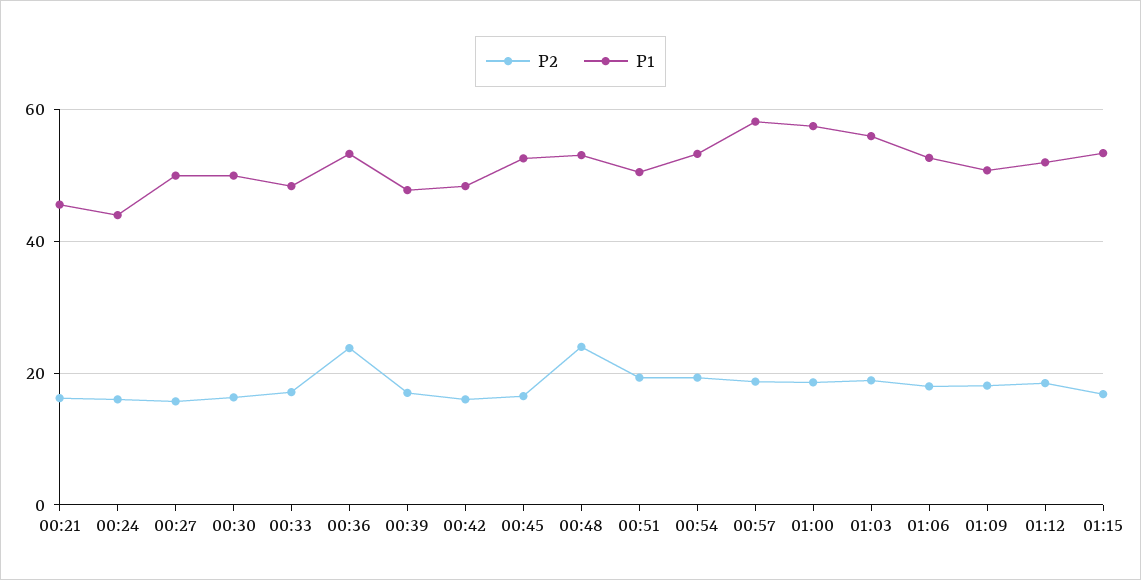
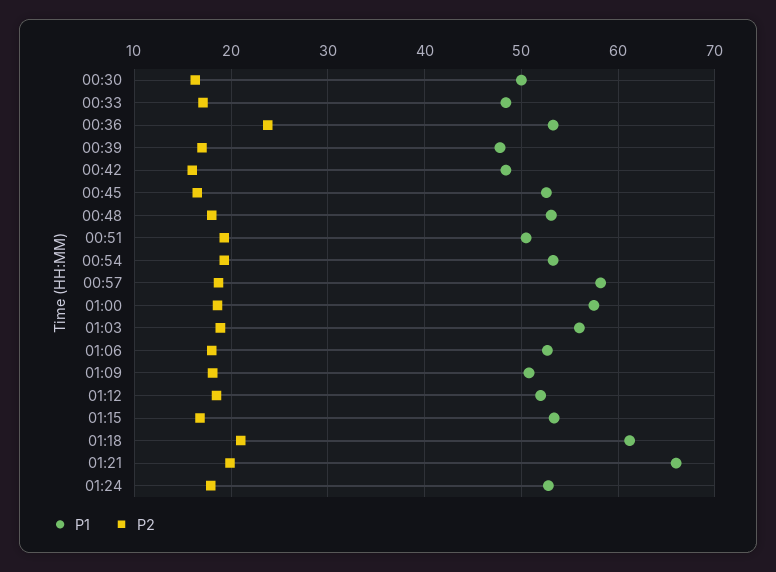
P2, 00:21: 16 -> none
P1, 00:21: 46 -> none
P2, 00:24: 16 -> none
P1, 00:24: 44 -> none
P2, 00:27: 16 -> none
P1, 00:27: 50 -> none
P2, 00:48: 24 -> 18
P1, 01:18: none -> 61
P2, 01:18: none -> 21
P1, 01:21: none -> 66
P2, 01:21: none -> 20
P1, 01:24: none -> 53
P2, 01:24: none -> 18

